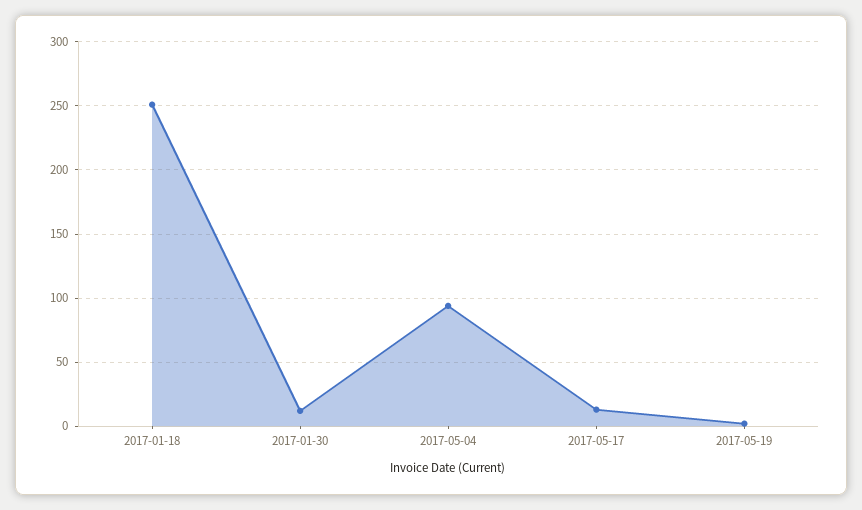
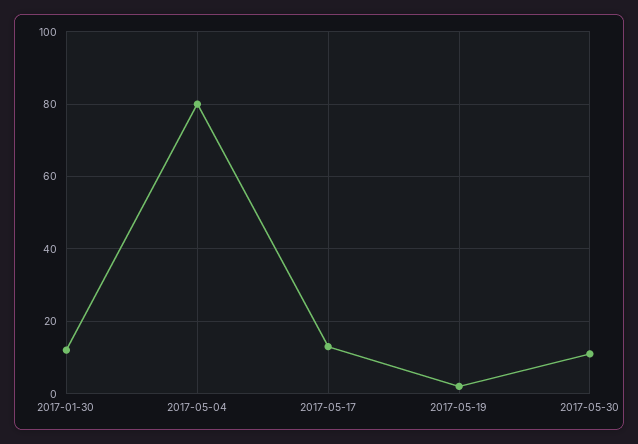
2017-01-18: 250 -> none
2017-05-04: 95 -> 80
2017-05-30: none -> 10

